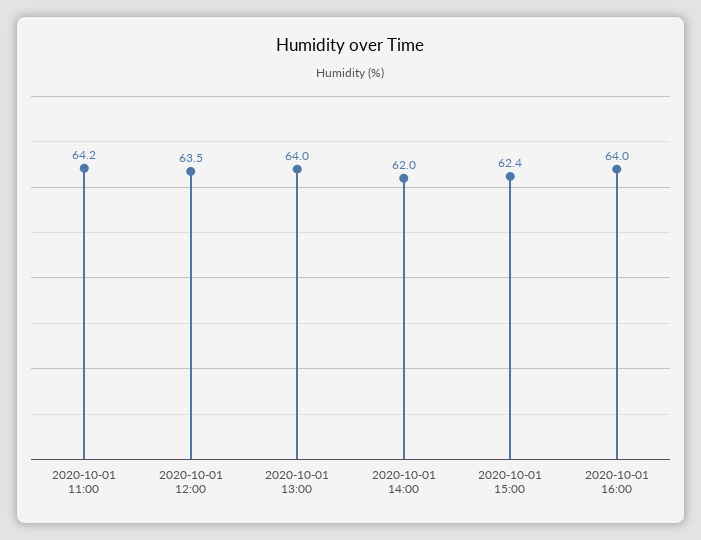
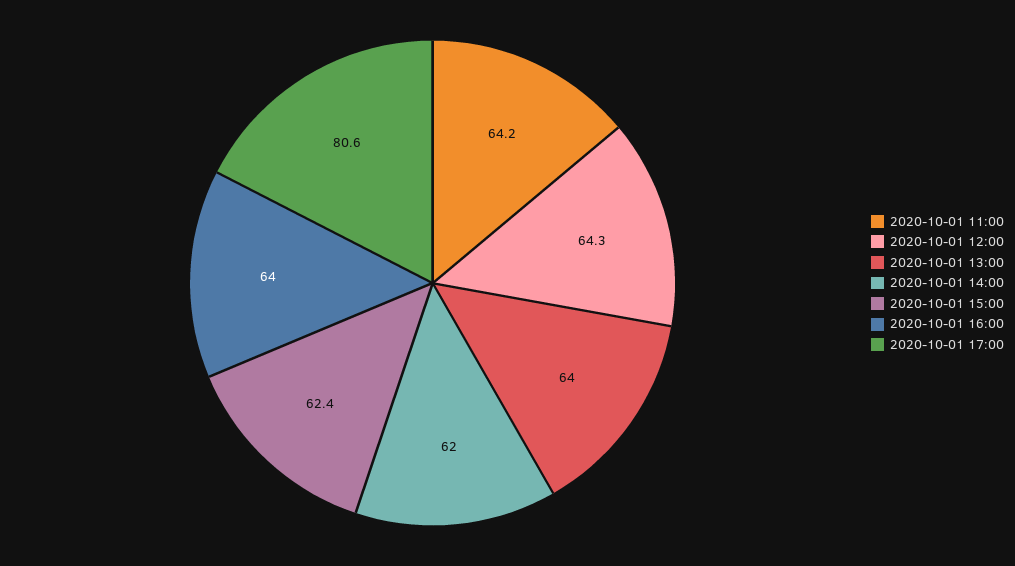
2020-10-01 12:00: 63.5 -> 64.3
2020-10-01 17:00: none -> 80.6

